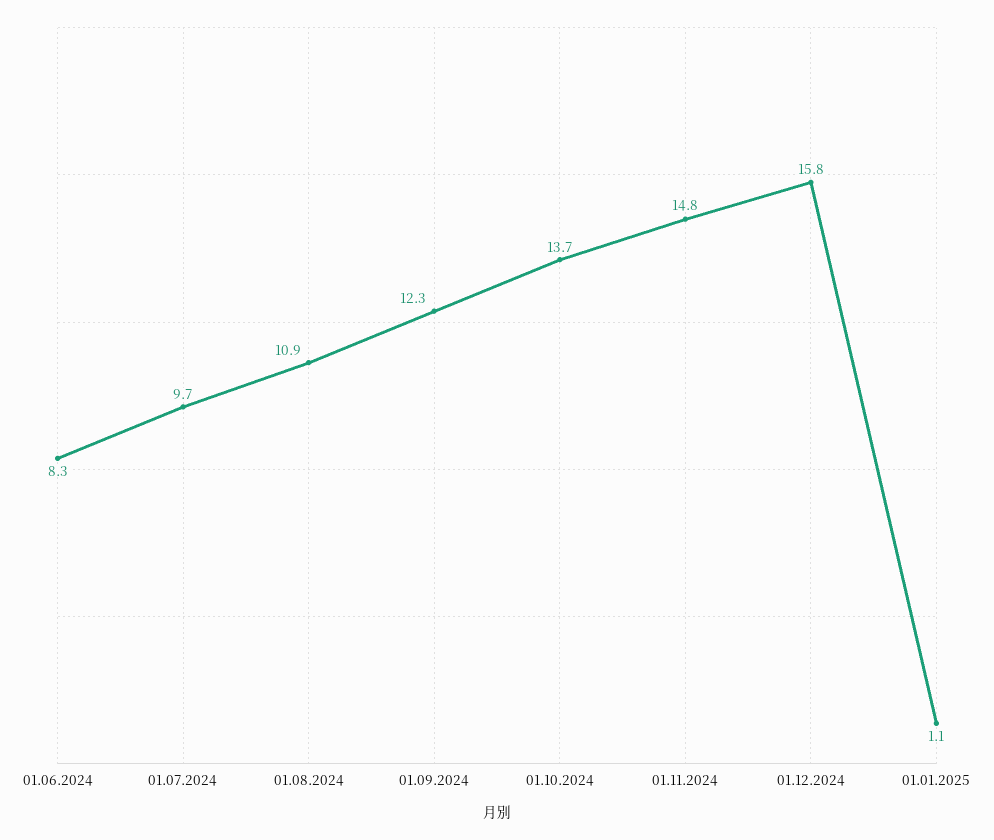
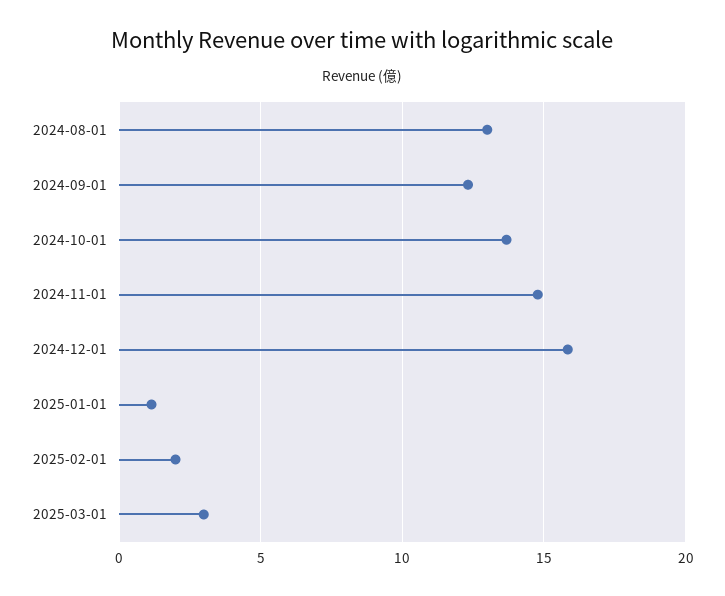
01.06.2024: 8.3 -> none
01.07.2024: 9.7 -> none
01.08.2024: 10.9 -> 13
2025-02-01: none -> 2
2025-03-01: none -> 3

